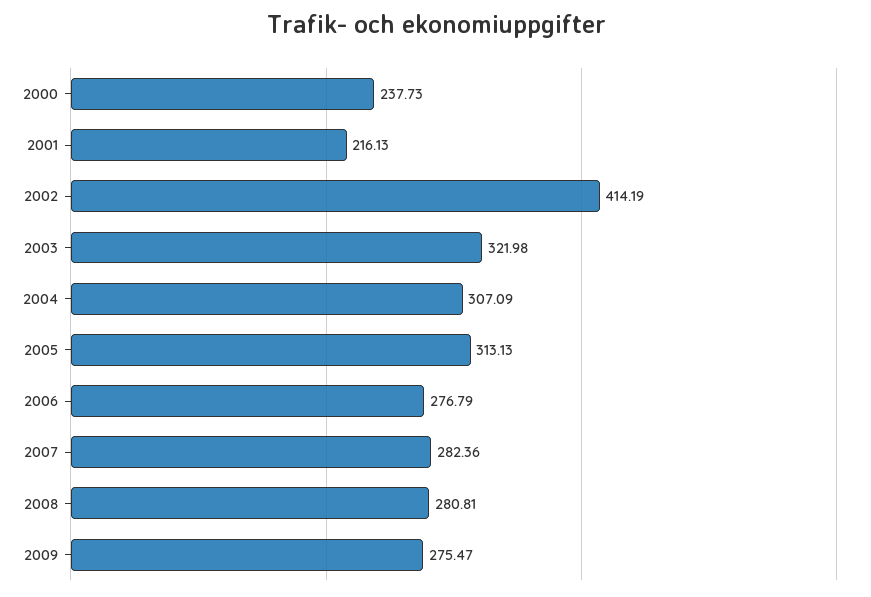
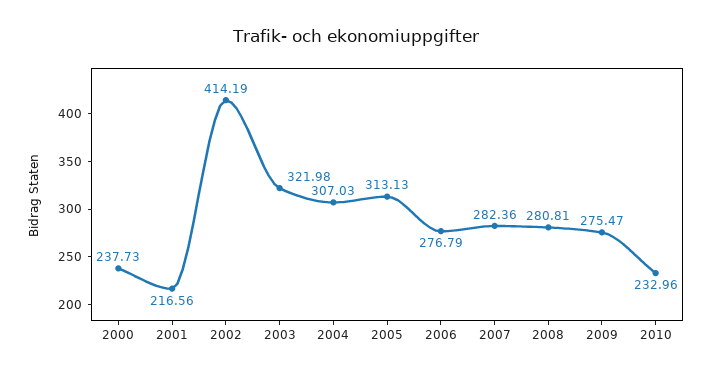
2001: 216.13 -> 216.56
2004: 307.09 -> 307.03
2010: none -> 232.96

